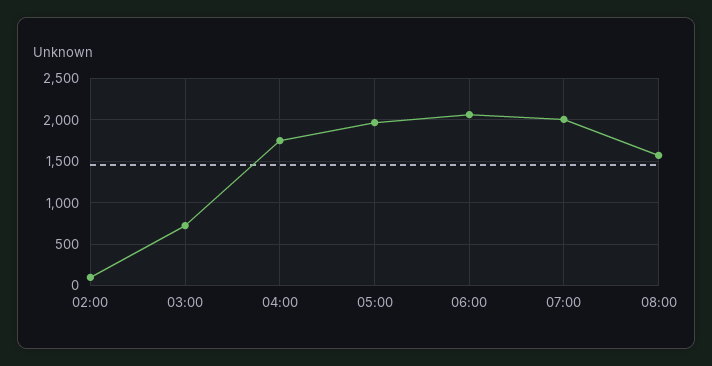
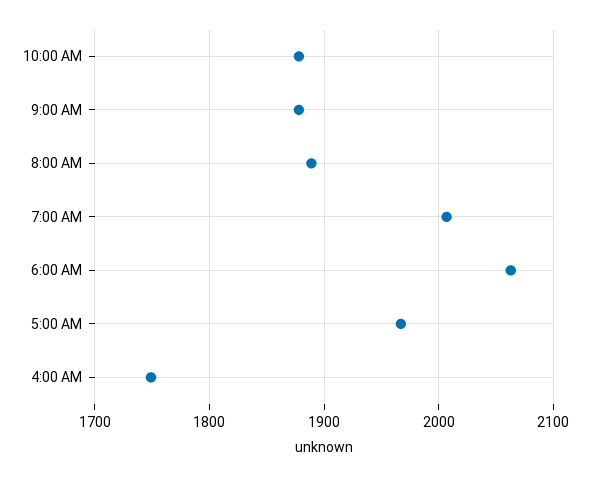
02:00: 100 -> none
03:00: 700 -> none
08:00: 1600 -> 1890
10:00 AM: none -> 1880
9:00 AM: none -> 1880

